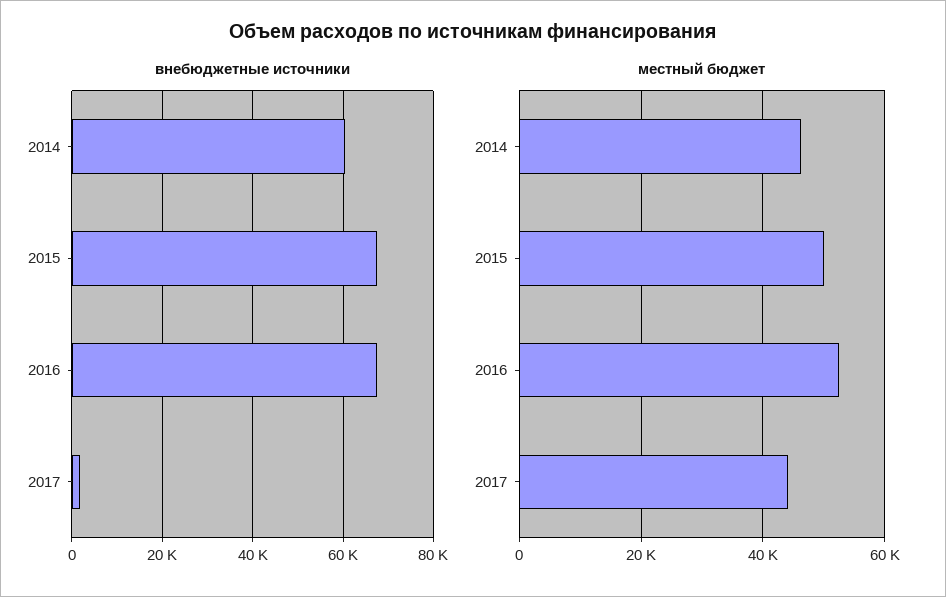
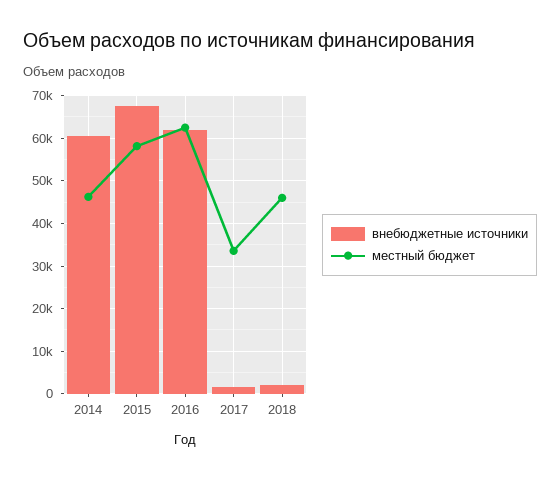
внебюджетные источники, 2016: 68000 -> 62000
местный бюджет, 2015: 50000 -> 58000
местный бюджет, 2016: 52000 -> 62000
местный бюджет, 2017: 44000 -> 34000
внебюджетные источники, 2018: none -> 2000
местный бюджет, 2018: none -> 46000

